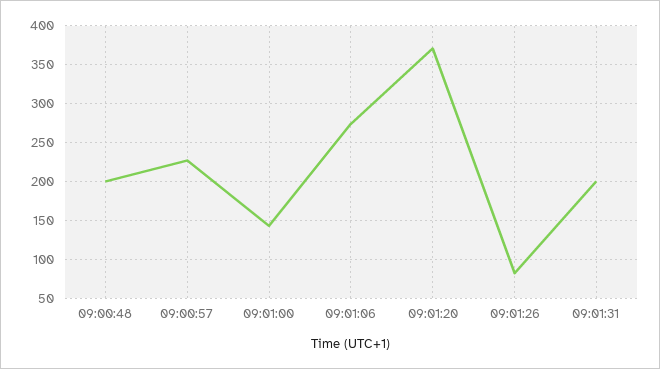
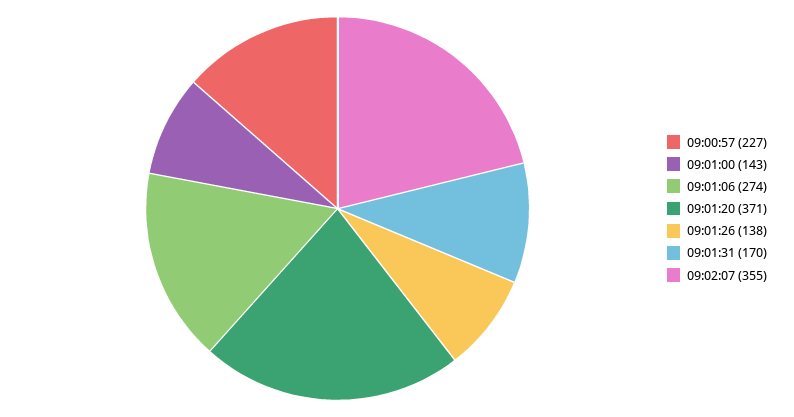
09:00:48: 200 -> none
09:01:26: 80 -> 138
09:01:31: 200 -> 170
09:02:07: none -> 355

